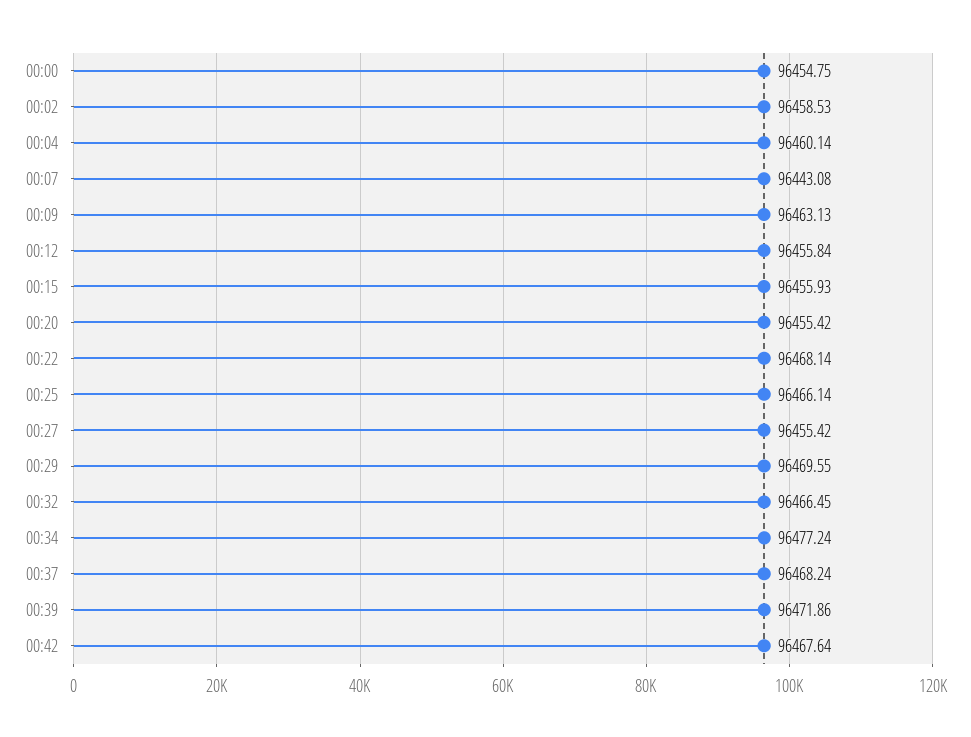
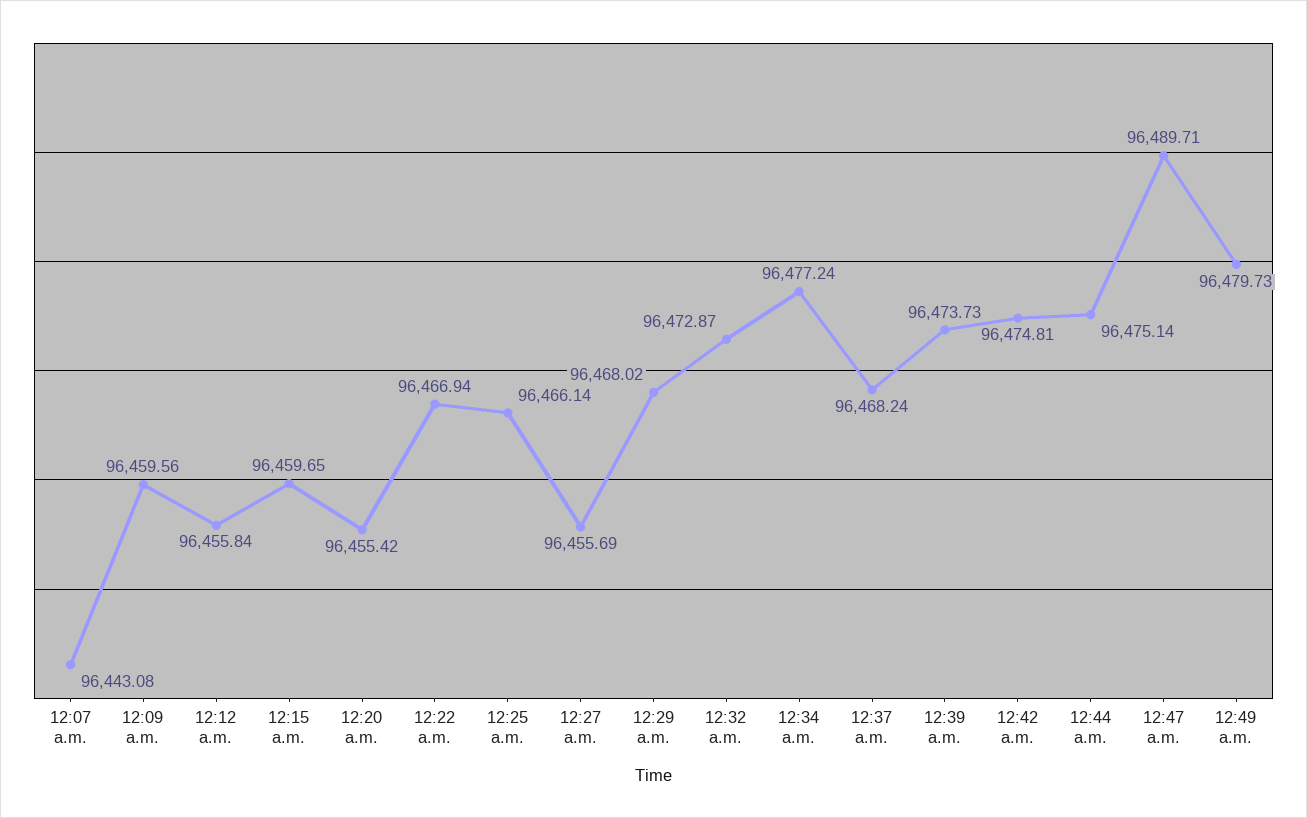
00:00: 96454.75 -> none
00:02: 96458.53 -> none
00:04: 96460.14 -> none
00:09: 96463.13 -> 96459.56
00:15: 96455.93 -> 96459.65
00:22: 96468.14 -> 96466.94
00:27: 96455.42 -> 96455.69
00:29: 96469.55 -> 96468.02
00:32: 96466.45 -> 96472.87
00:39: 96471.86 -> 96473.73
00:42: 96467.64 -> 96474.81
12:44 a.m.: none -> 96475.14
12:47 a.m.: none -> 96489.71
12:49 a.m.: none -> 96479.73

